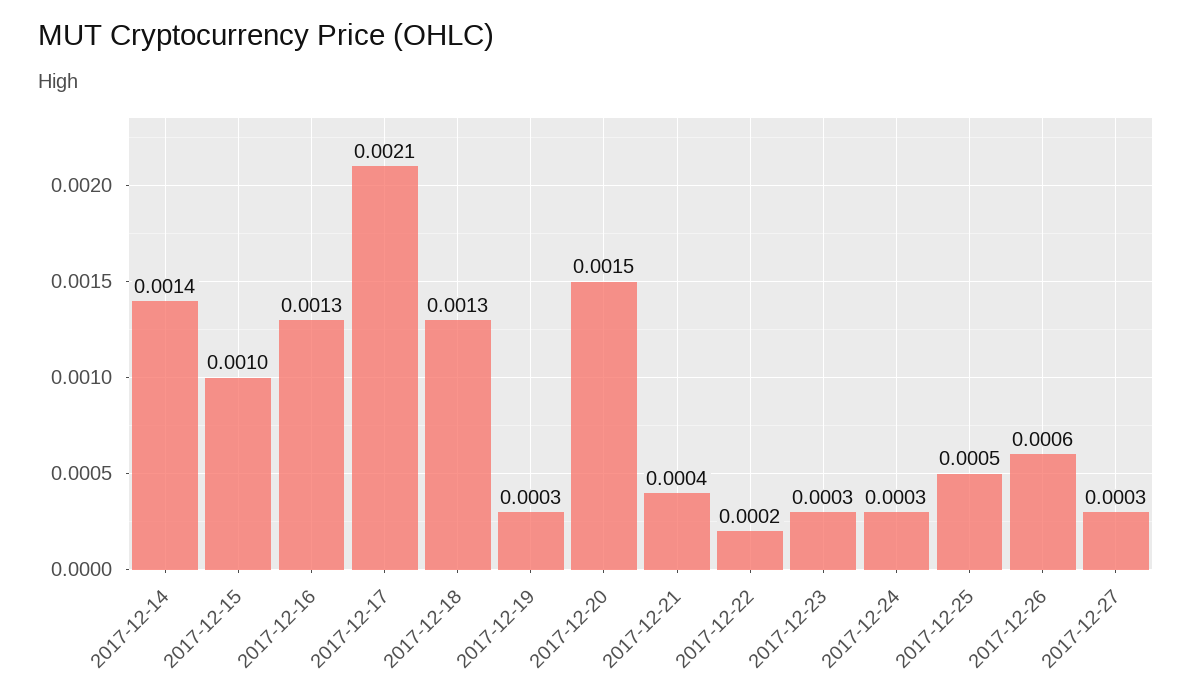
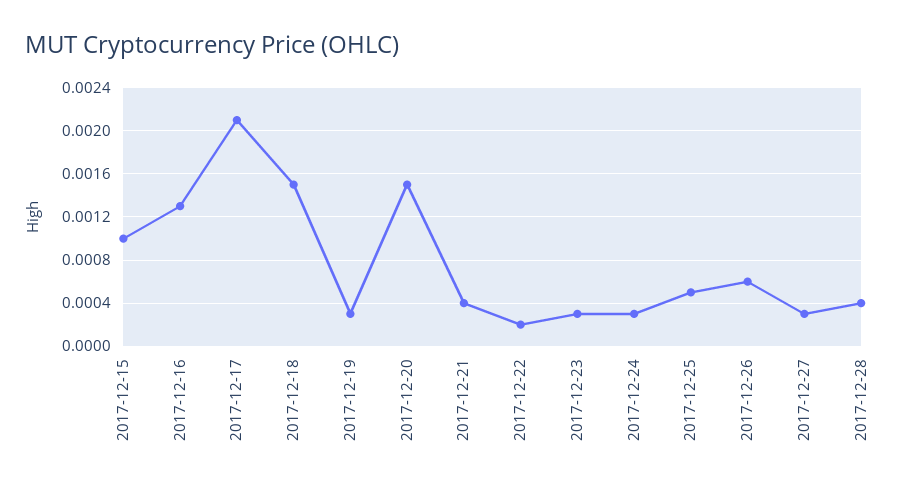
2017-12-14: 0.0014 -> none
2017-12-18: 0.0013 -> 0.0015
2017-12-28: none -> 0.0004

